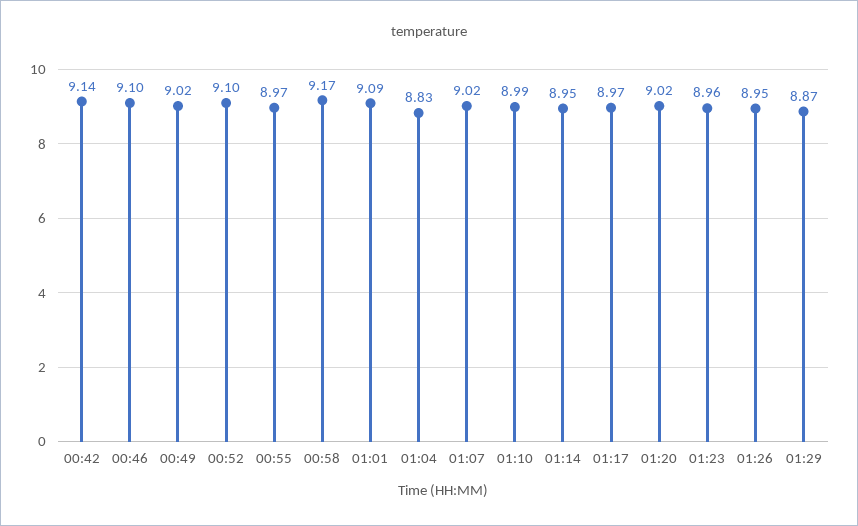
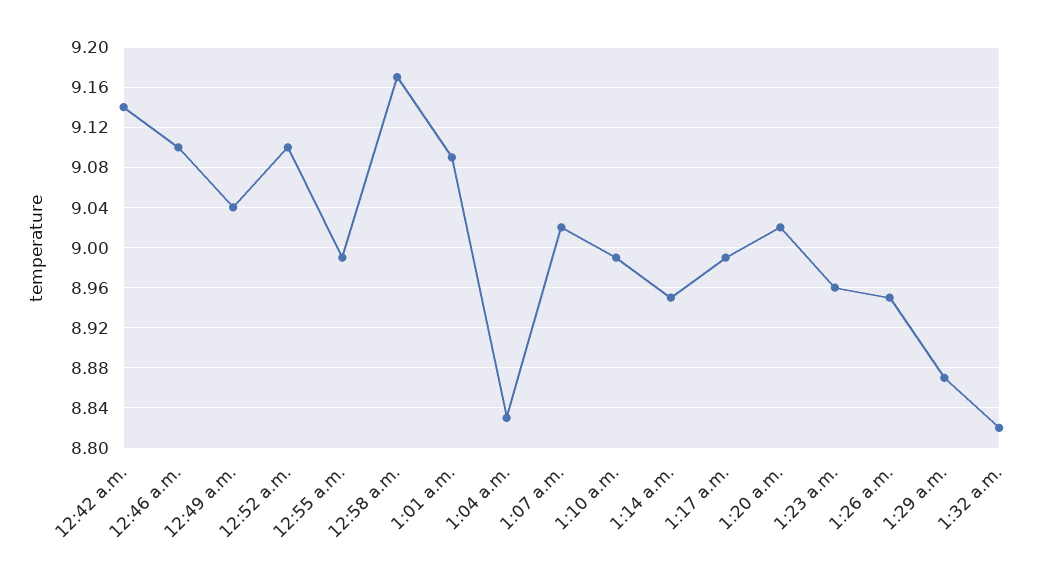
00:49: 9.02 -> 9.04
00:55: 8.97 -> 8.99
01:17: 8.97 -> 8.99
1:32 a.m.: none -> 8.82

